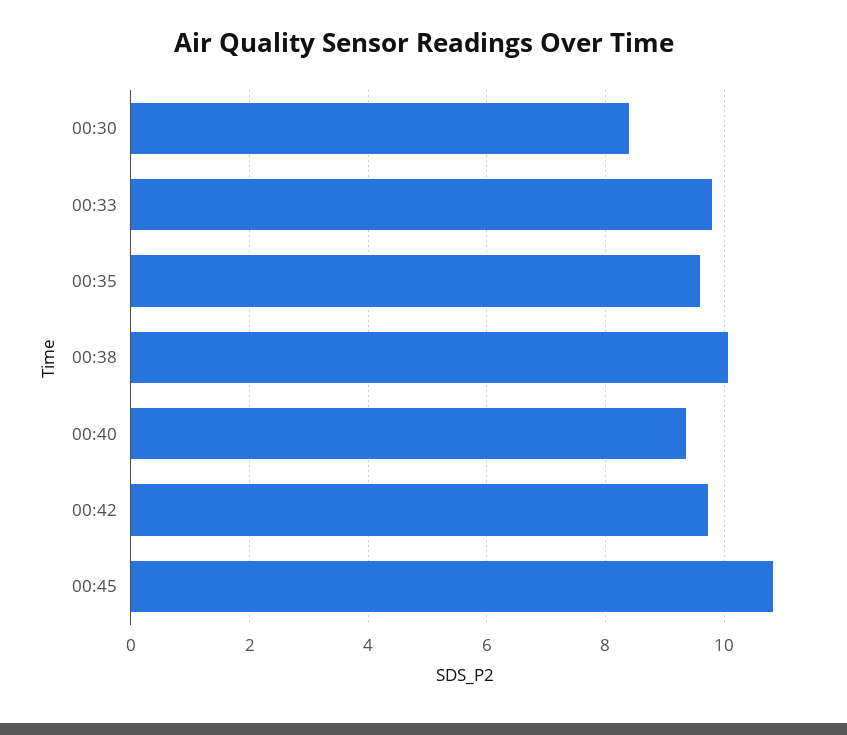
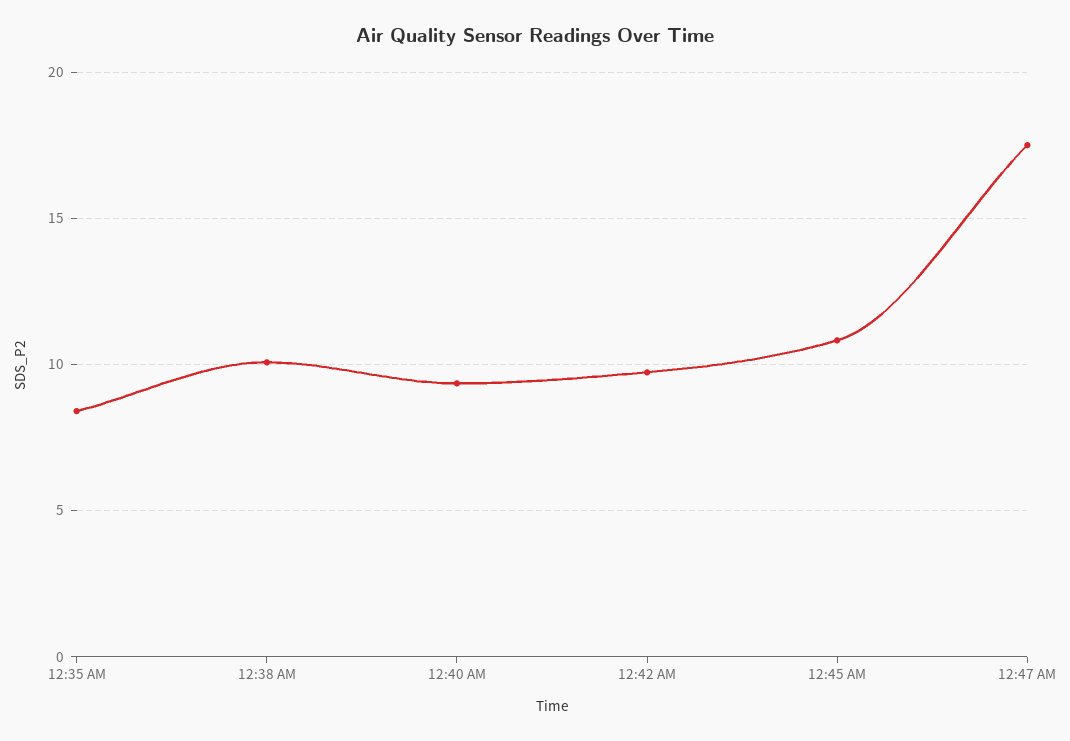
00:30: 8.4 -> none
00:33: 9.8 -> none
00:35: 9.6 -> 8.5
12:47 AM: none -> 17.5

